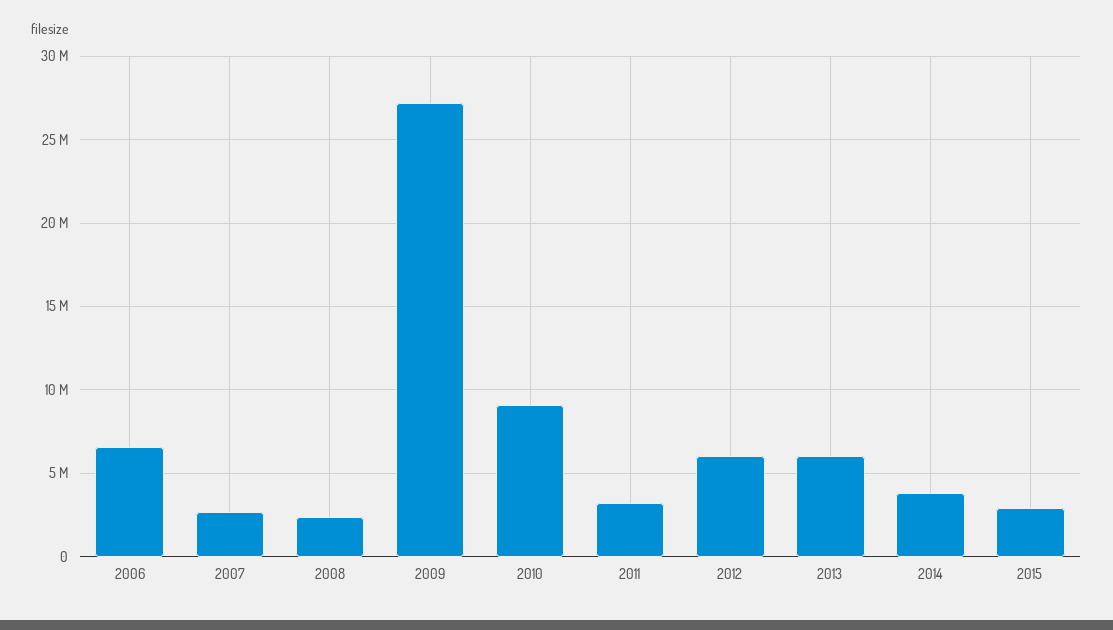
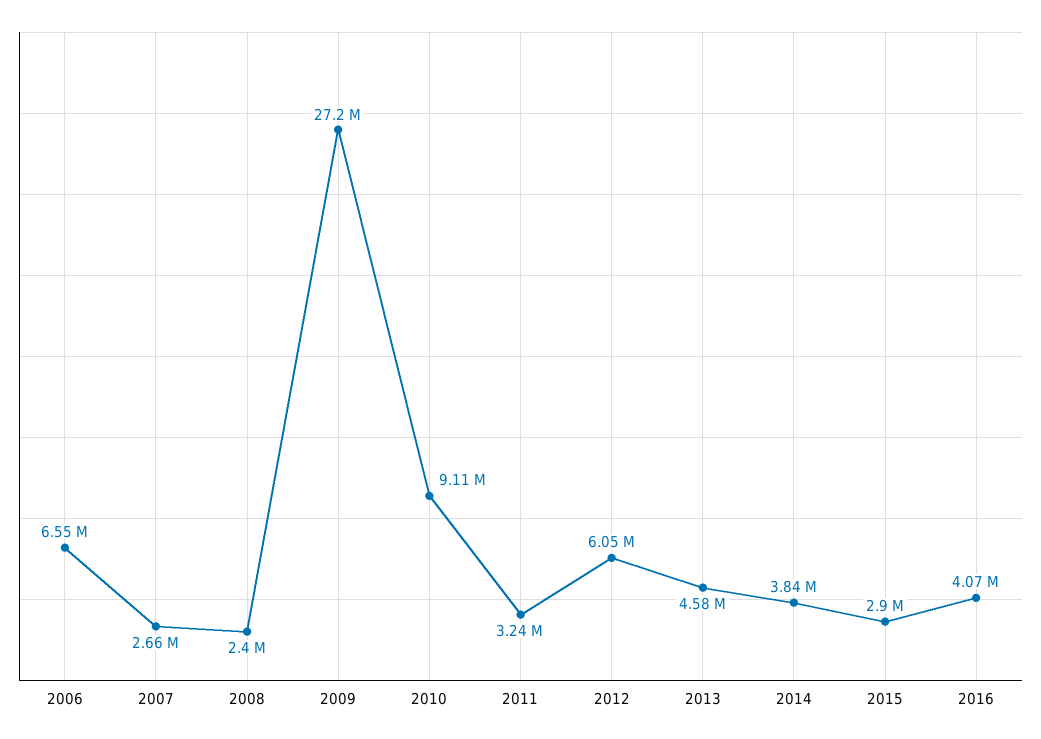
2013: 6000000 -> 4580000
2016: none -> 4070000

